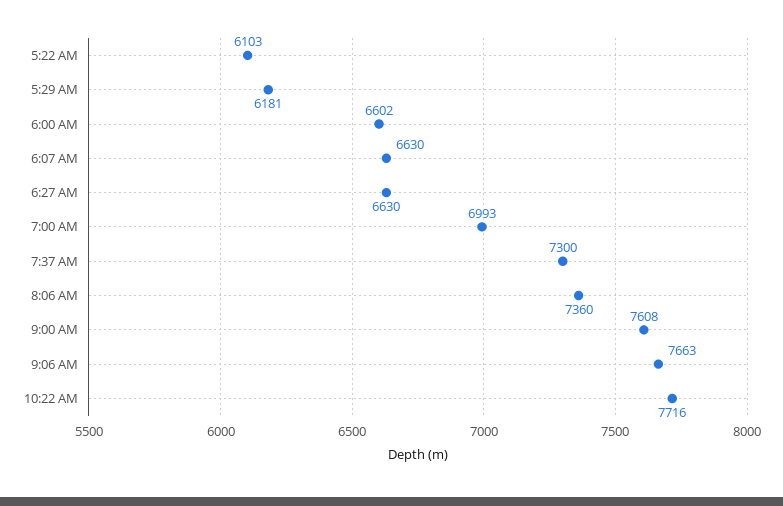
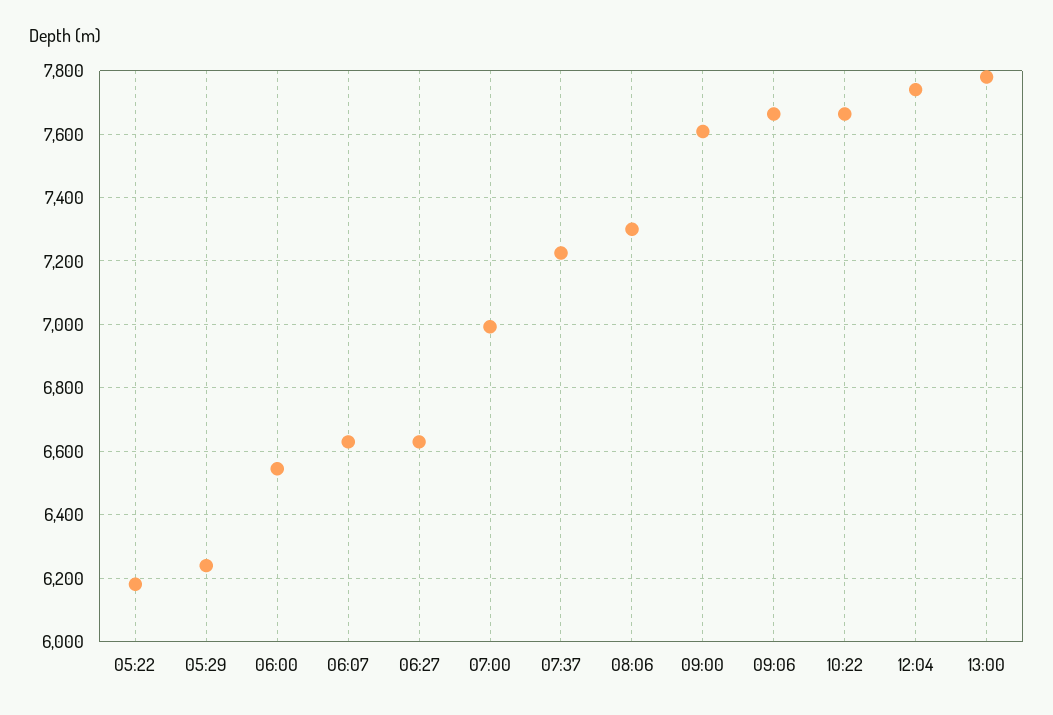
5:22 AM: 6103 -> 6180
5:29 AM: 6181 -> 6240
6:00 AM: 6602 -> 6540
7:37 AM: 7300 -> 7220
8:06 AM: 7360 -> 7300
10:22 AM: 7716 -> 7660
12:04: none -> 7740
13:00: none -> 7780

